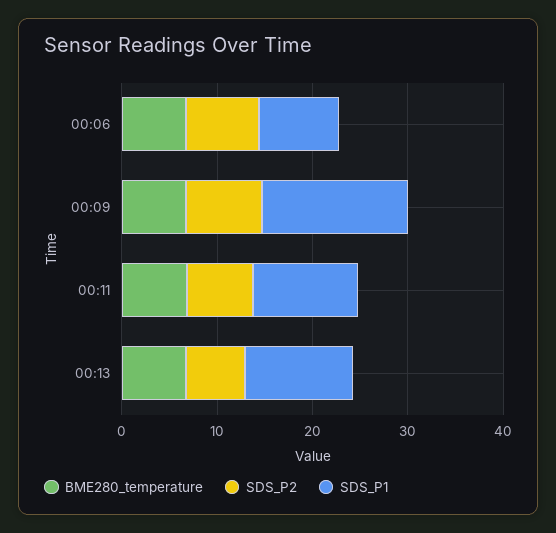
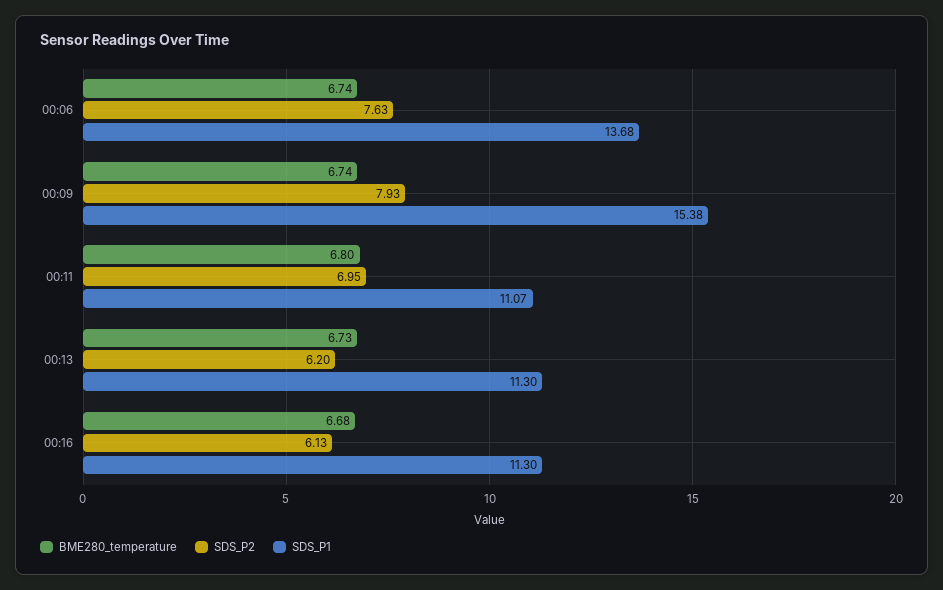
SDS_P1, 00:06: 8 -> 13.68
BME280_temperature, 00:16: none -> 6.68
SDS_P2, 00:16: none -> 6.13
SDS_P1, 00:16: none -> 11.3

